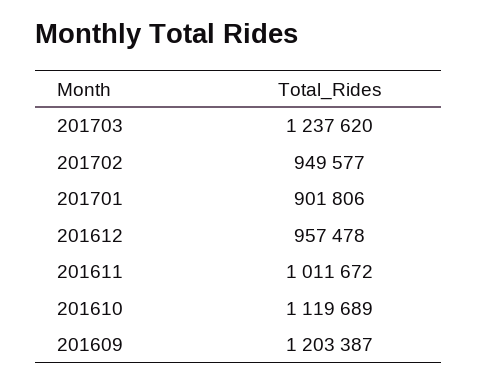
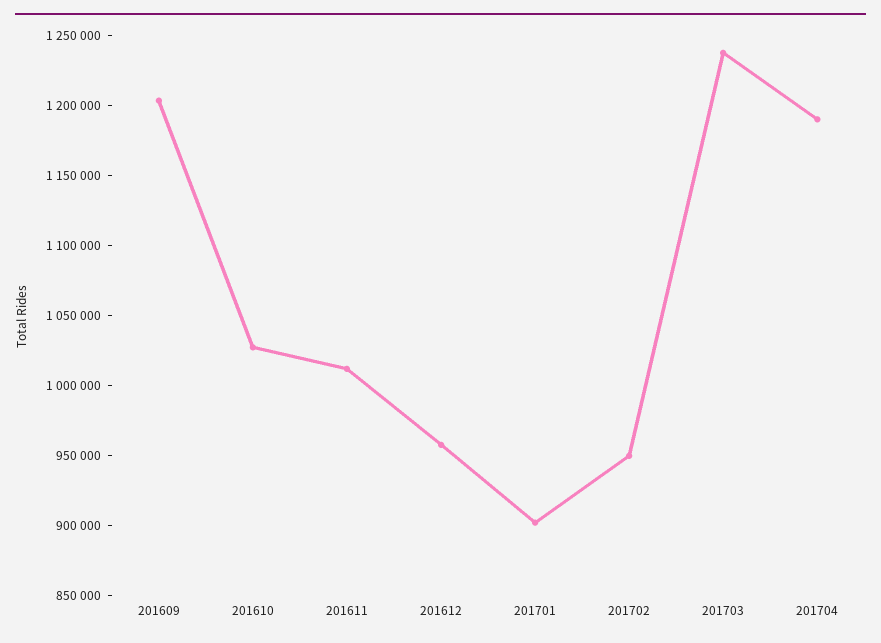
201610: 1119689 -> 1030000
201704: none -> 1190000

